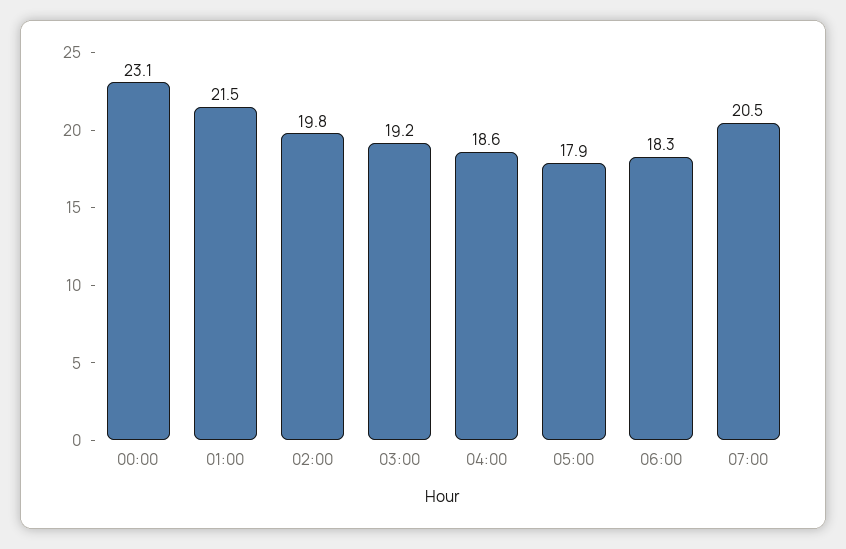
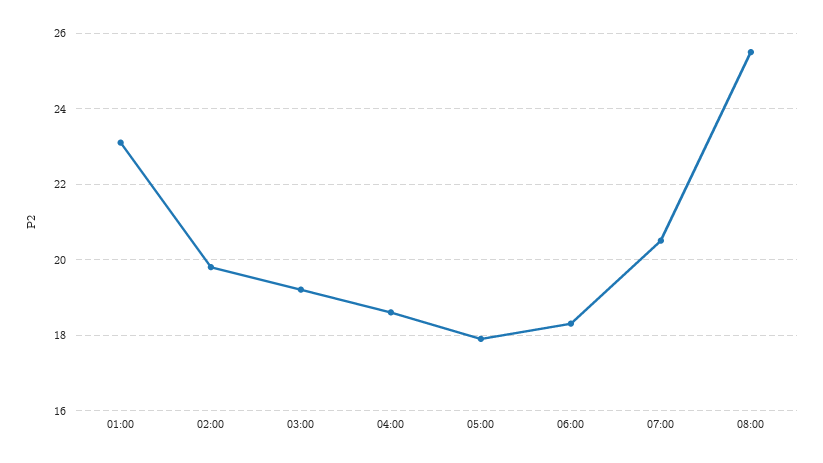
00:00: 23.1 -> none
01:00: 21.5 -> 23
08:00: none -> 25.5

